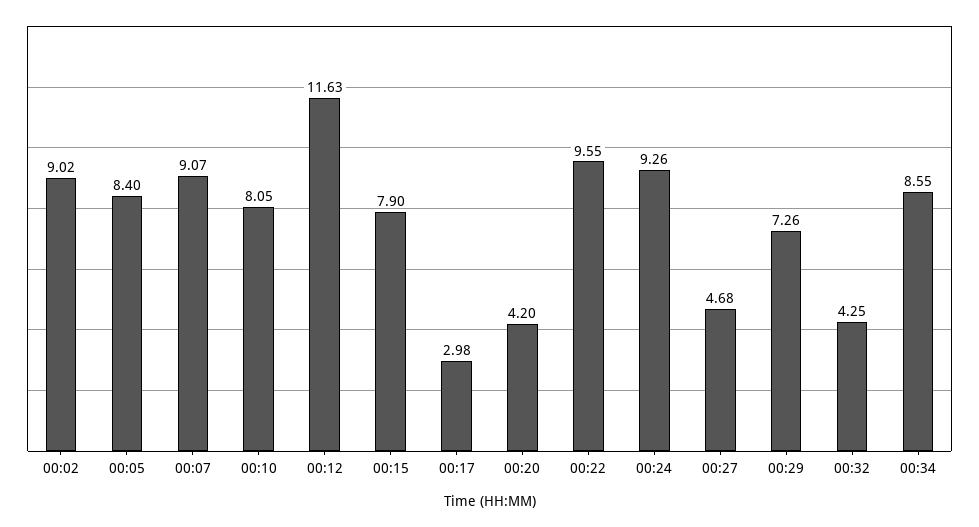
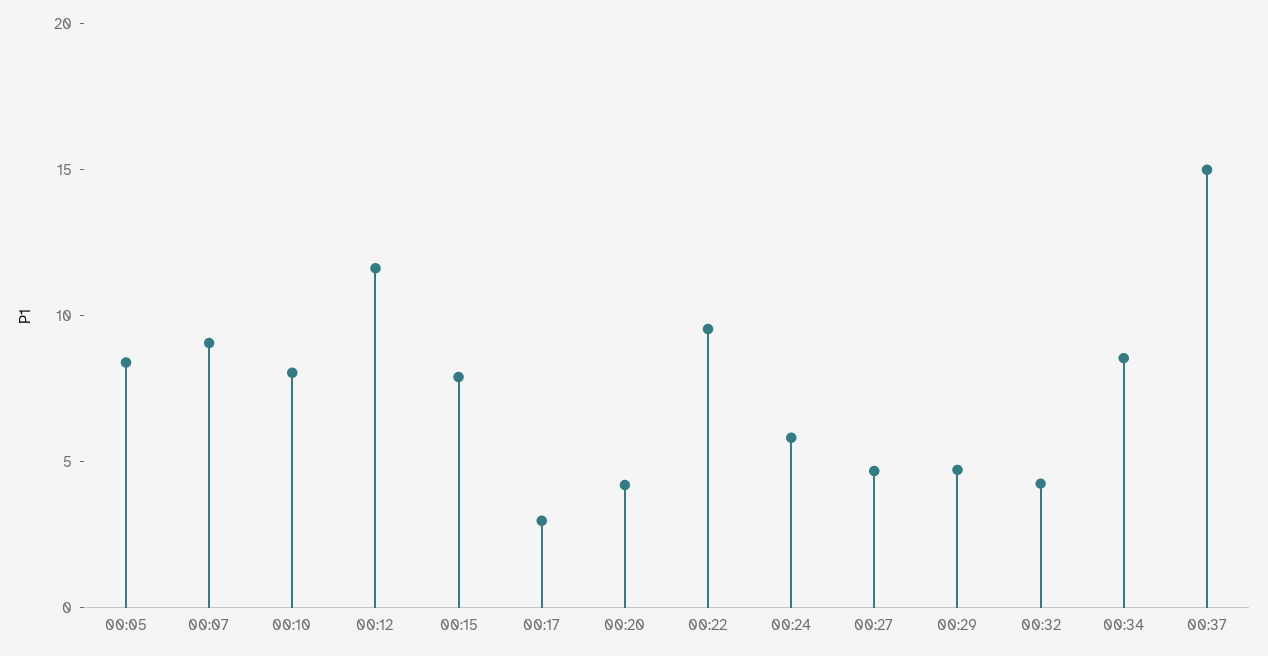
00:02: 9.02 -> none
00:24: 9.26 -> 6
00:29: 7.26 -> 5
00:37: none -> 15

